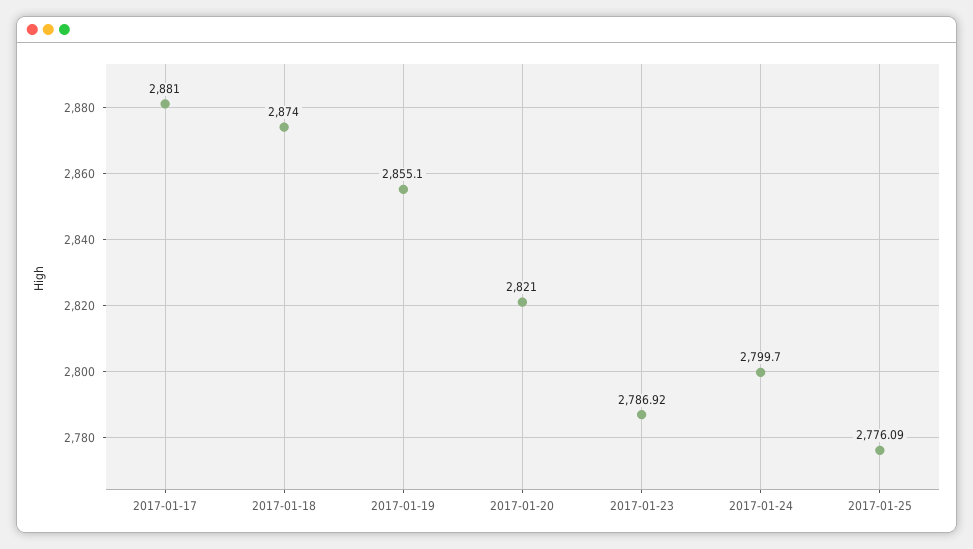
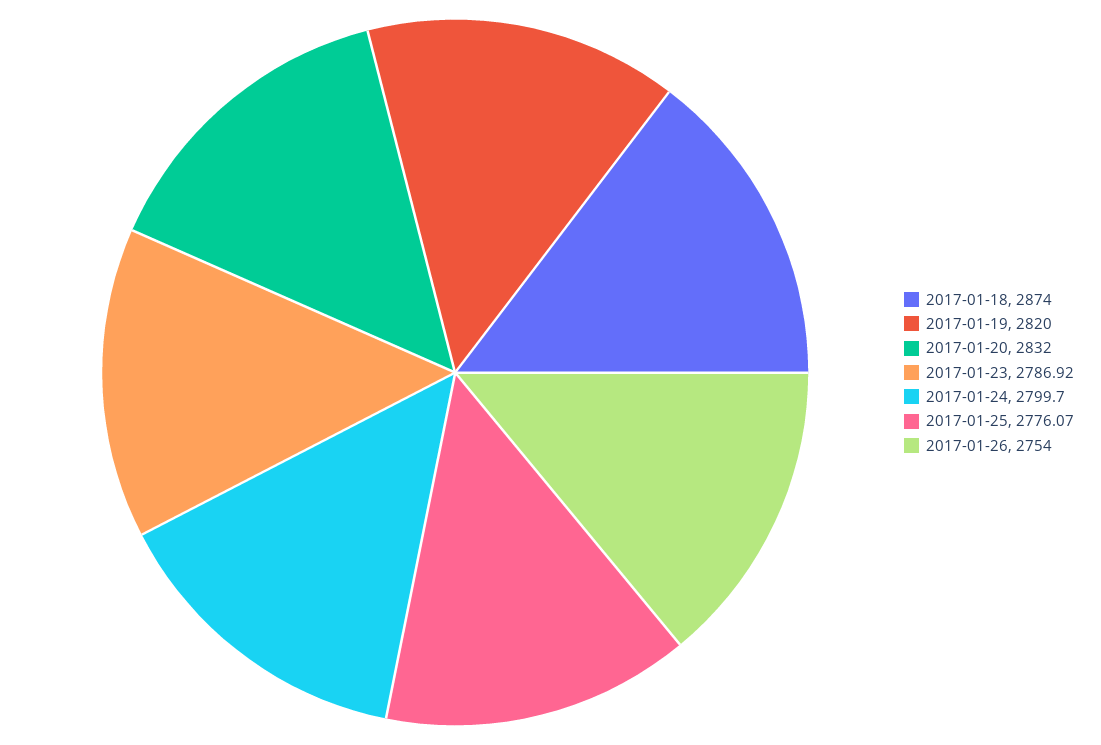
2017-01-17: 2881 -> none
2017-01-19: 2855.1 -> 2820
2017-01-20: 2821 -> 2832
2017-01-25: 2776.09 -> 2776.07
2017-01-26: none -> 2754

